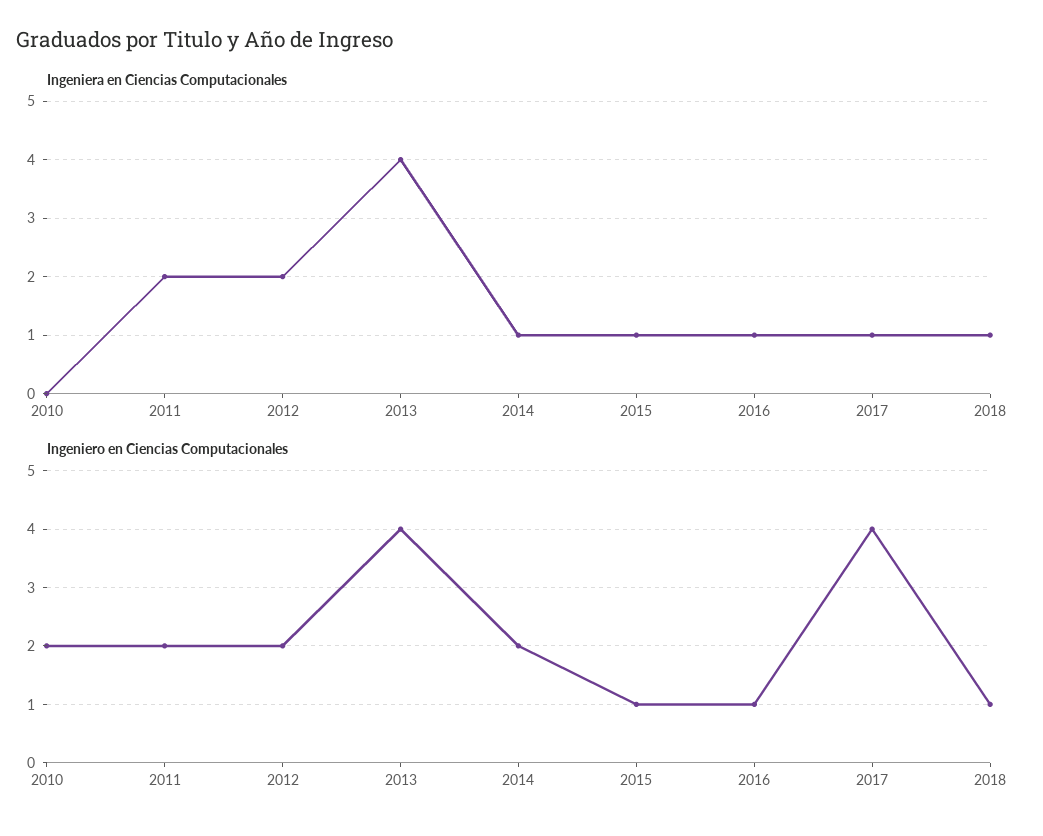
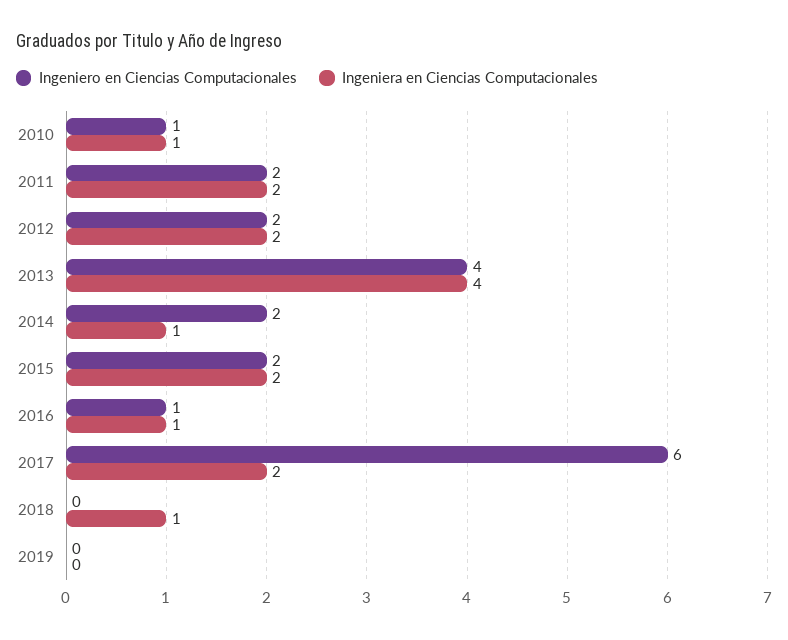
Ingeniera en Ciencias Computacionales, 2010: 0 -> 1
Ingeniera en Ciencias Computacionales, 2015: 1 -> 2
Ingeniera en Ciencias Computacionales, 2017: 1 -> 2
Ingeniero en Ciencias Computacionales, 2010: 2 -> 1
Ingeniero en Ciencias Computacionales, 2015: 1 -> 2
Ingeniero en Ciencias Computacionales, 2017: 4 -> 6
Ingeniero en Ciencias Computacionales, 2018: 1 -> 0
Ingeniero en Ciencias Computacionales, 2019: none -> 0
Ingeniera en Ciencias Computacionales, 2019: none -> 0

